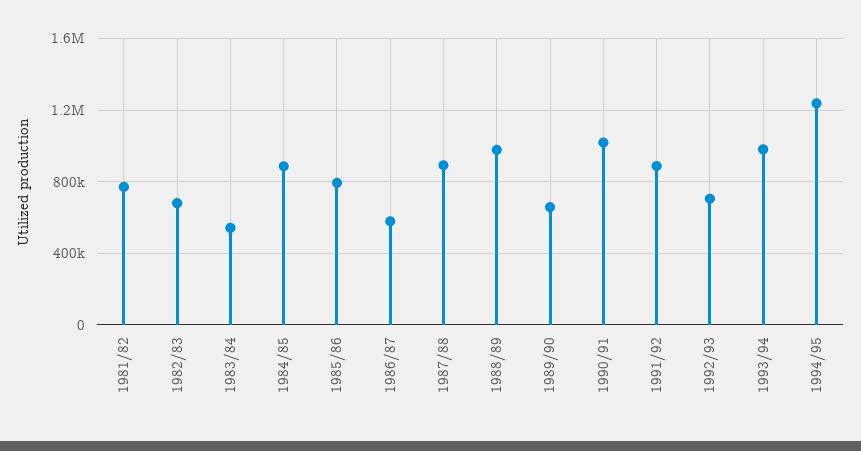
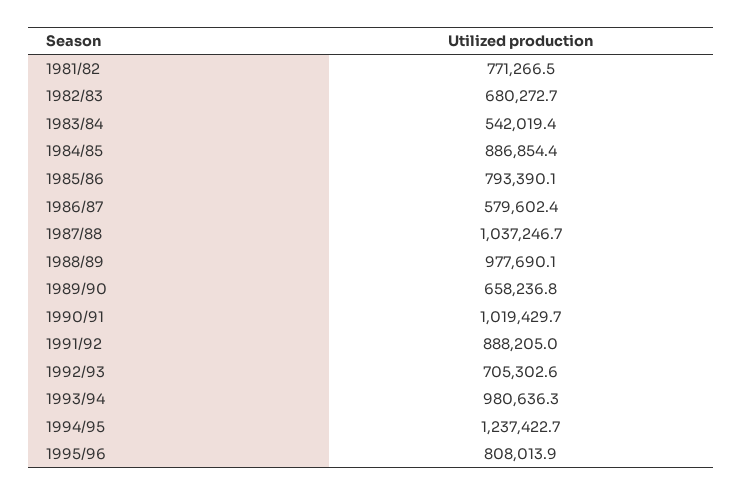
1987/88: 900000 -> 1037246.7
1995/96: none -> 808013.9

